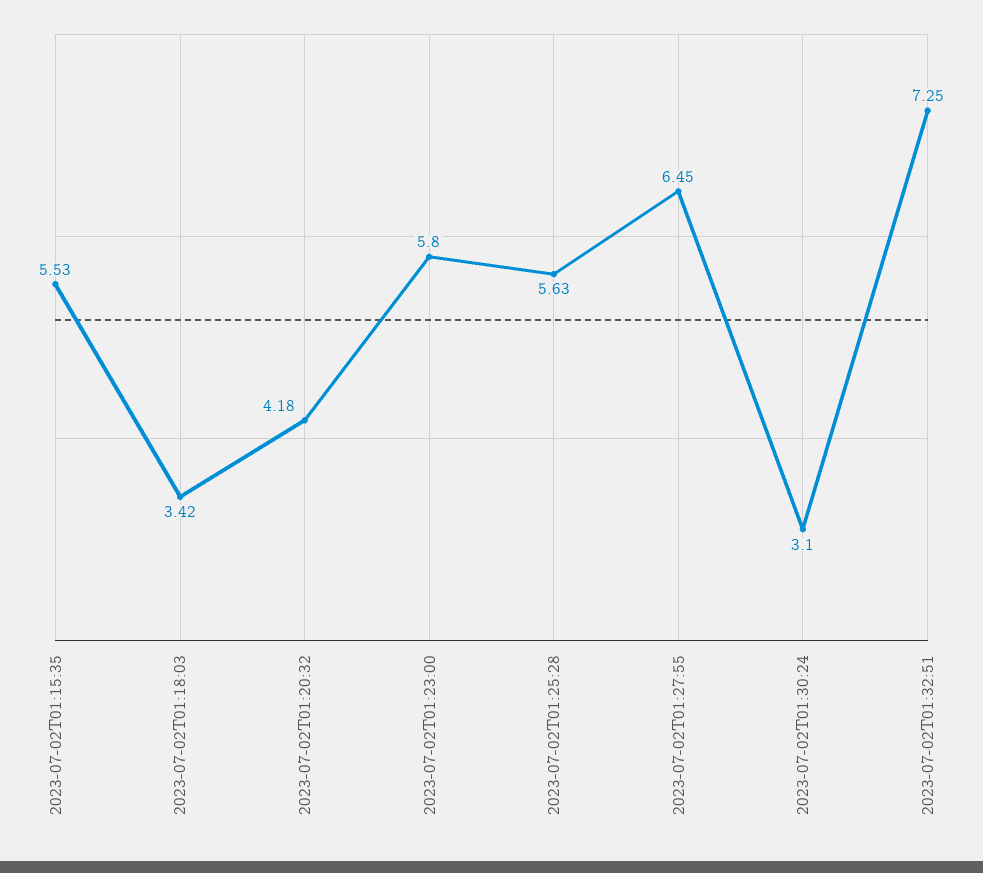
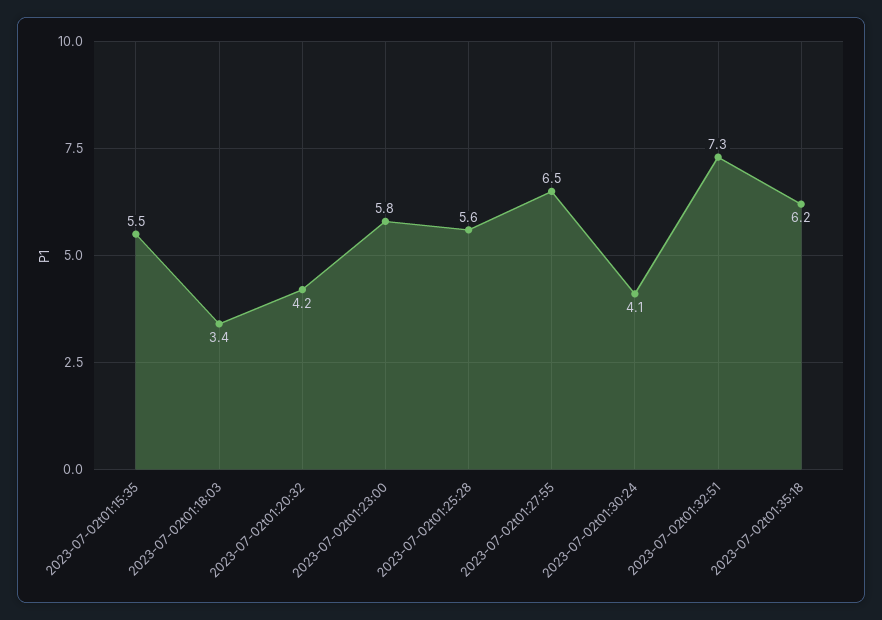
2023-07-02T01:30:24: 3.1 -> 4.1
2023-07-02t01:35:18: none -> 6.2

